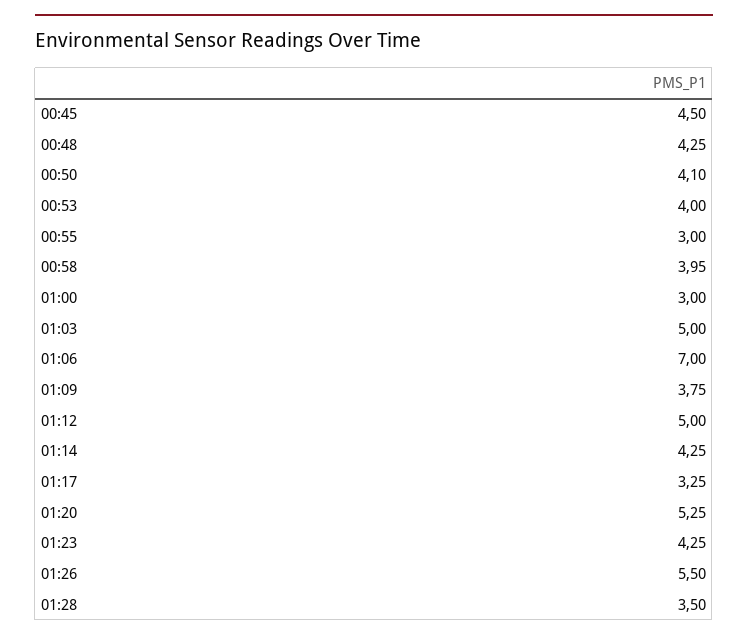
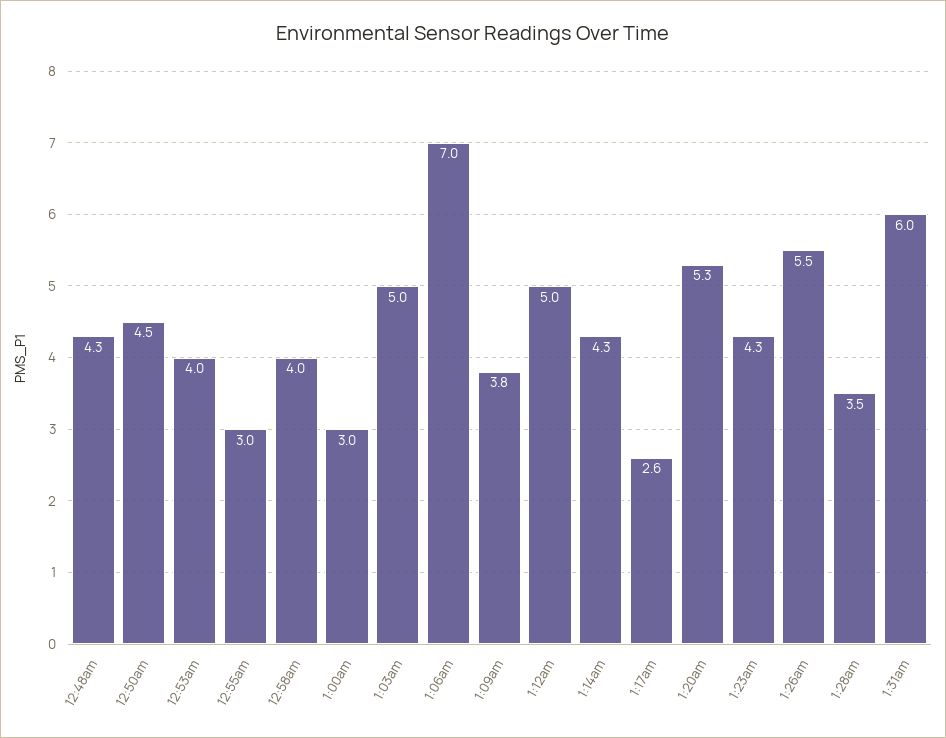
00:45: 4.5 -> none
00:50: 4.1 -> 4.5
01:17: 3.25 -> 2.6
1:31am: none -> 6

